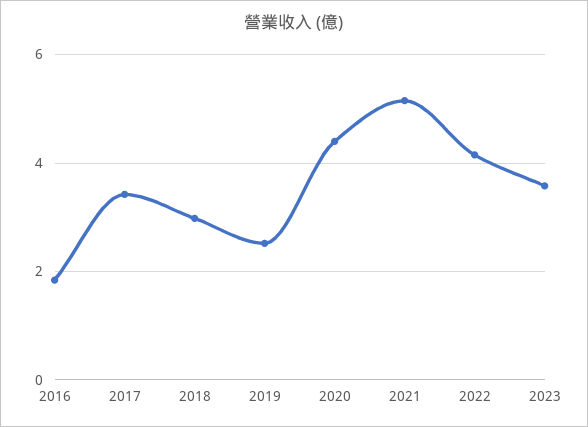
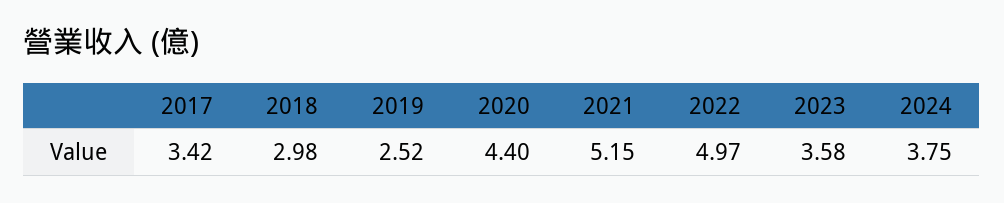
2016: 1.8 -> none
2022: 4.2 -> 4.97
2024: none -> 3.75

